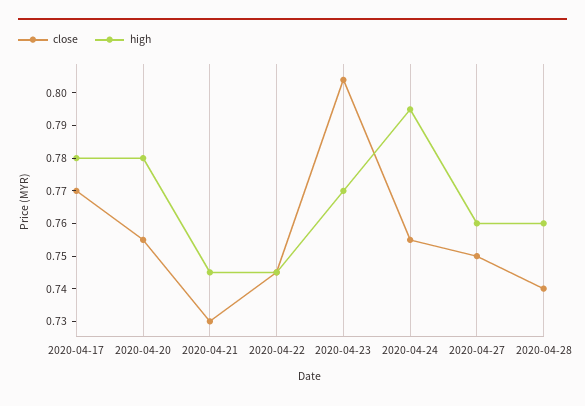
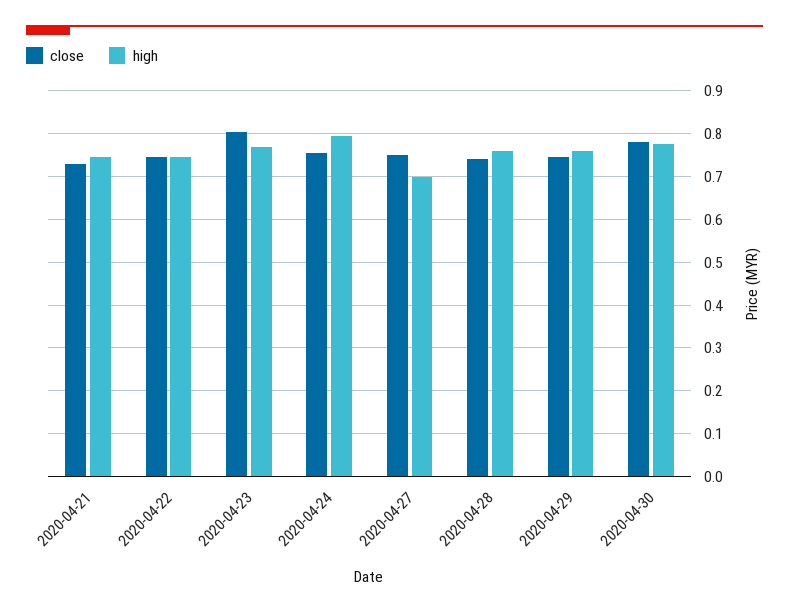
close, 2020-04-17: 0.77 -> none
high, 2020-04-17: 0.78 -> none
close, 2020-04-20: 0.755 -> none
high, 2020-04-20: 0.78 -> none
high, 2020-04-27: 0.76 -> 0.7
close, 2020-04-29: none -> 0.74
high, 2020-04-29: none -> 0.76
close, 2020-04-30: none -> 0.78
high, 2020-04-30: none -> 0.78

